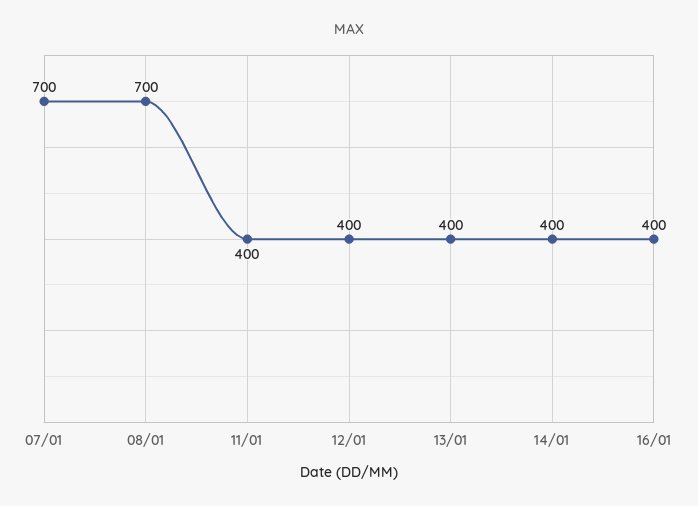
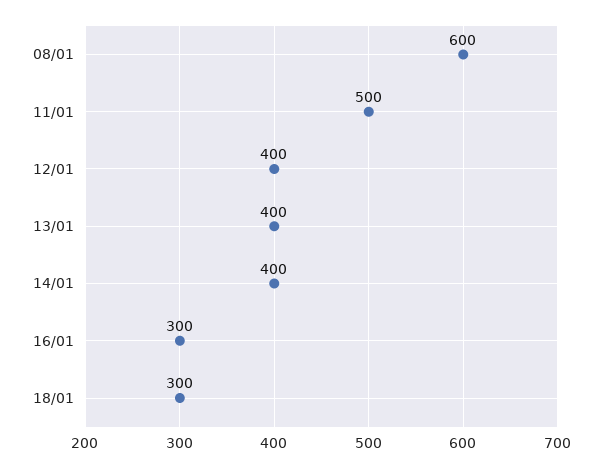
07/01: 700 -> none
08/01: 700 -> 600
11/01: 400 -> 500
16/01: 400 -> 300
18/01: none -> 300

